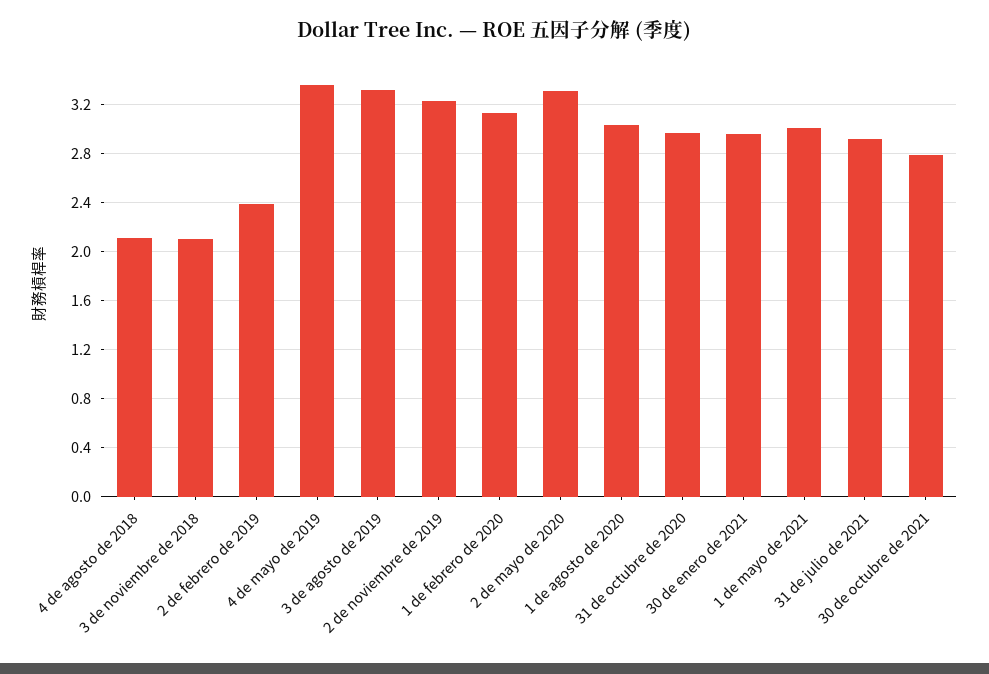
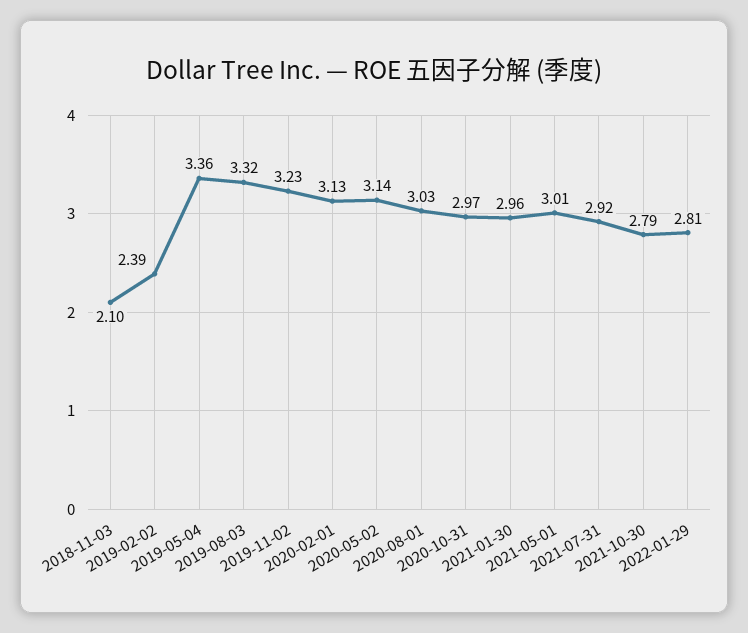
4 de agosto de 2018: 2.1 -> none
2 de mayo de 2020: 3.3 -> 3.14
2022-01-29: none -> 2.81

